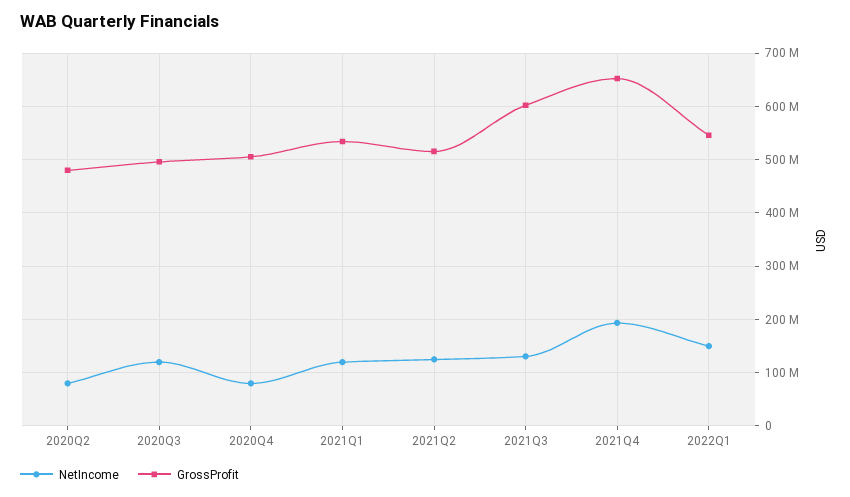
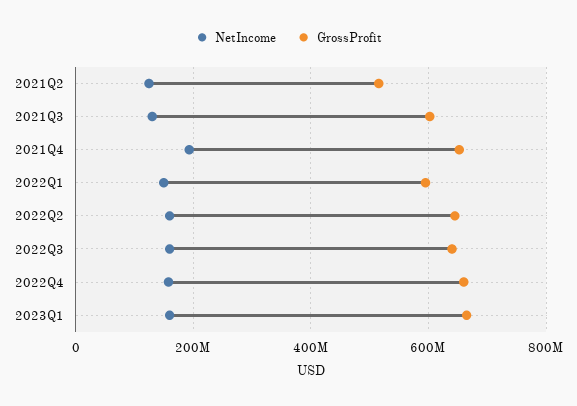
NetIncome, 2020Q2: 80000000 -> none
GrossProfit, 2020Q2: 480000000 -> none
NetIncome, 2020Q3: 120000000 -> none
GrossProfit, 2020Q3: 500000000 -> none
NetIncome, 2020Q4: 80000000 -> none
GrossProfit, 2020Q4: 500000000 -> none
NetIncome, 2021Q1: 120000000 -> none
GrossProfit, 2021Q1: 540000000 -> none
GrossProfit, 2022Q1: 540000000 -> 600000000
NetIncome, 2022Q2: none -> 160000000
GrossProfit, 2022Q2: none -> 640000000
NetIncome, 2022Q3: none -> 160000000
GrossProfit, 2022Q3: none -> 640000000
NetIncome, 2022Q4: none -> 160000000
GrossProfit, 2022Q4: none -> 660000000
NetIncome, 2023Q1: none -> 160000000
GrossProfit, 2023Q1: none -> 660000000

